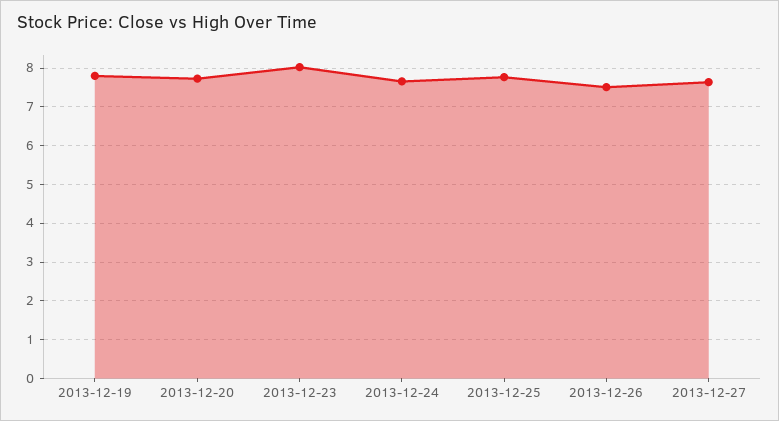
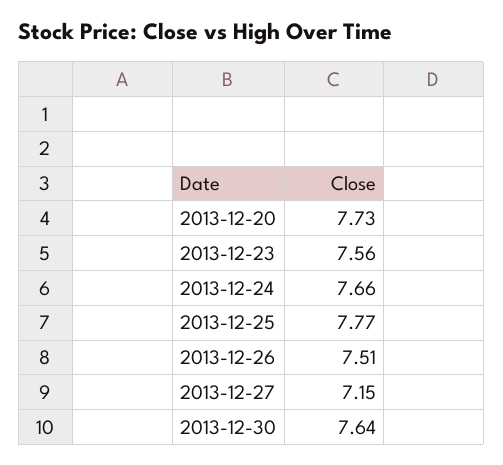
2013-12-19: 7.8 -> none
2013-12-23: 8 -> 7.56
2013-12-27: 7.6 -> 7.15
2013-12-30: none -> 7.64

